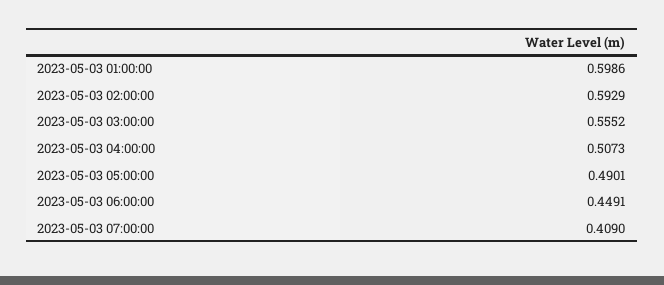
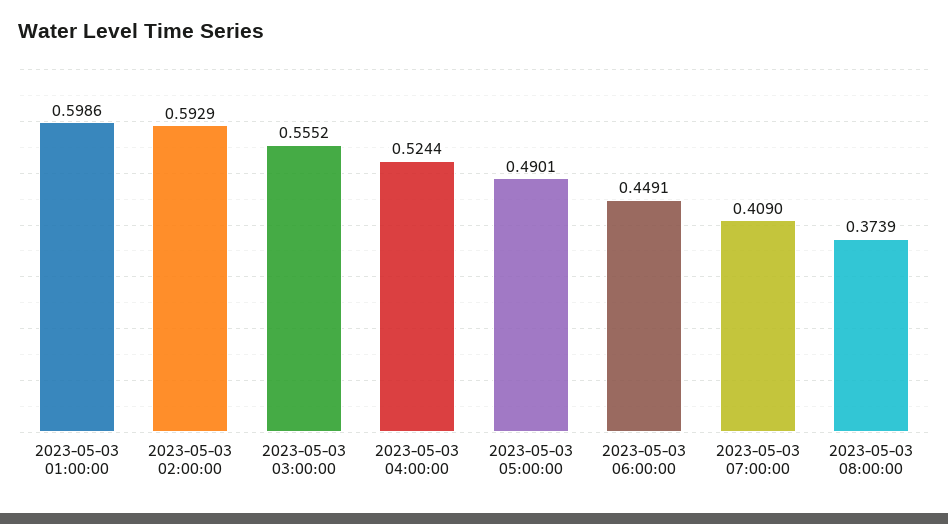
2023-05-03 04:00:00: 0.5073 -> 0.5244
2023-05-03 08:00:00: none -> 0.3739

